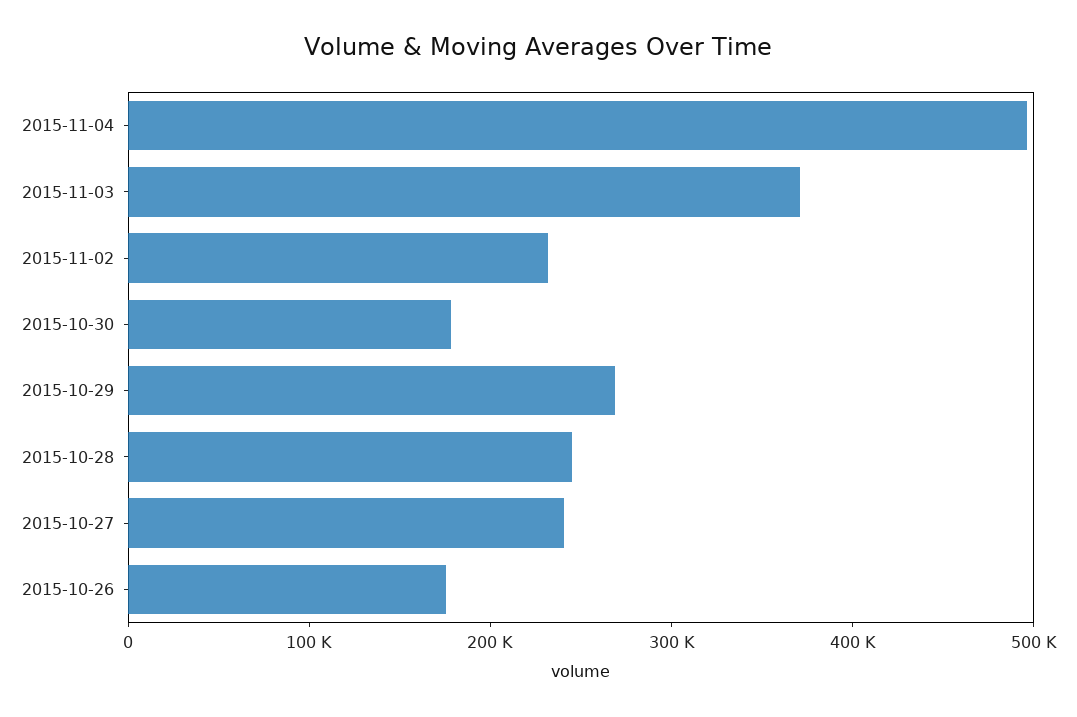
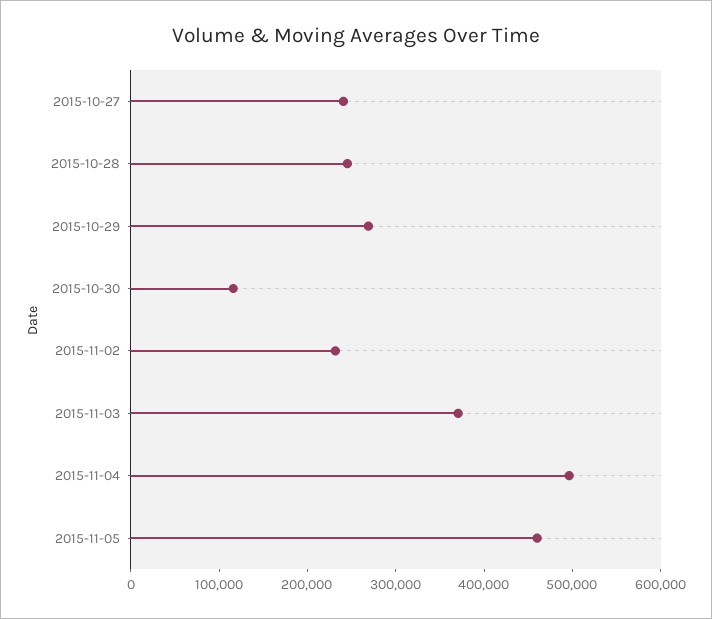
2015-10-30: 180000 -> 120000
2015-10-26: 180000 -> none
2015-11-05: none -> 460000

